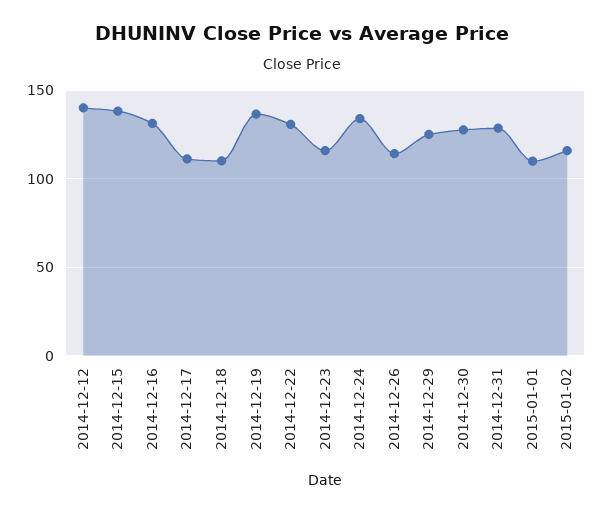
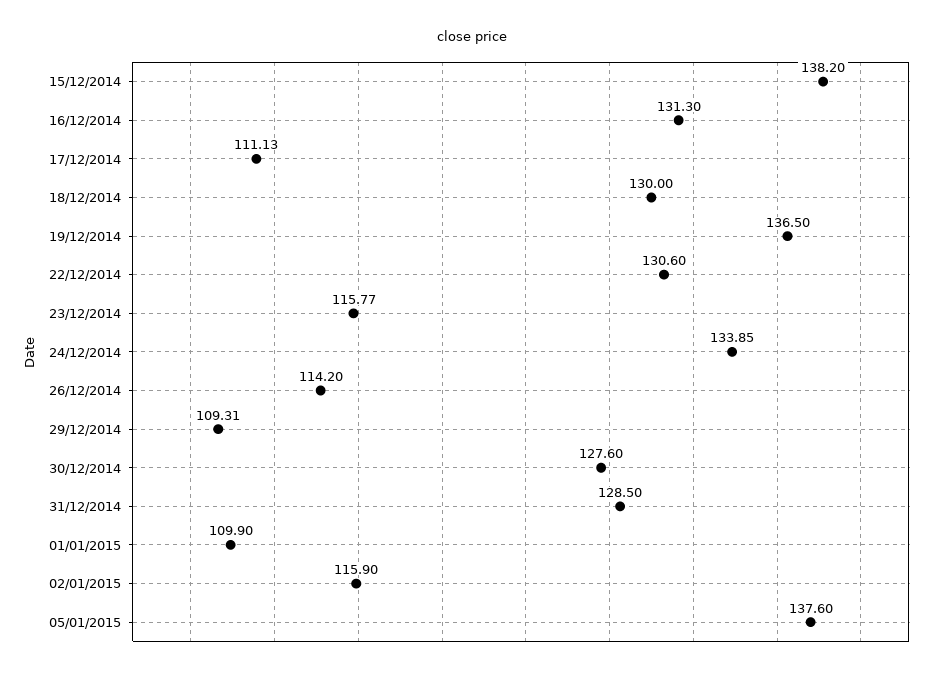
2014-12-12: 140 -> none
2014-12-18: 110 -> 130
2014-12-29: 125 -> 109.31
05/01/2015: none -> 137.6

